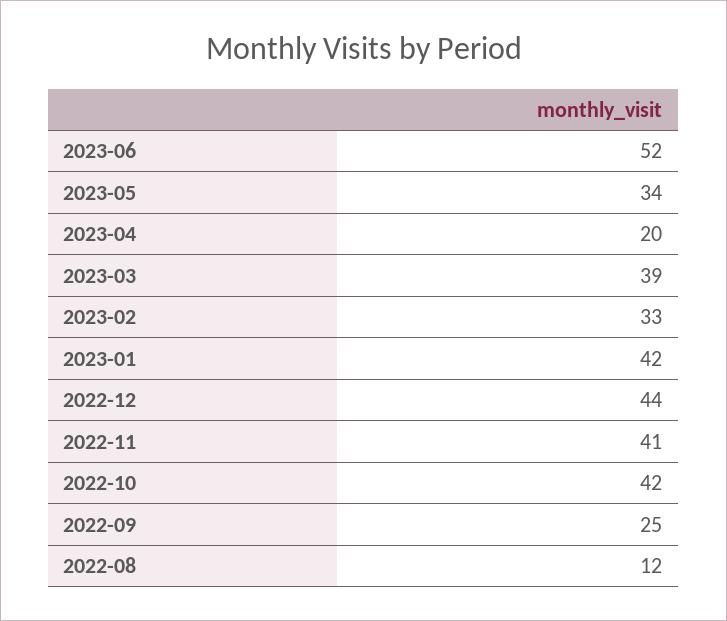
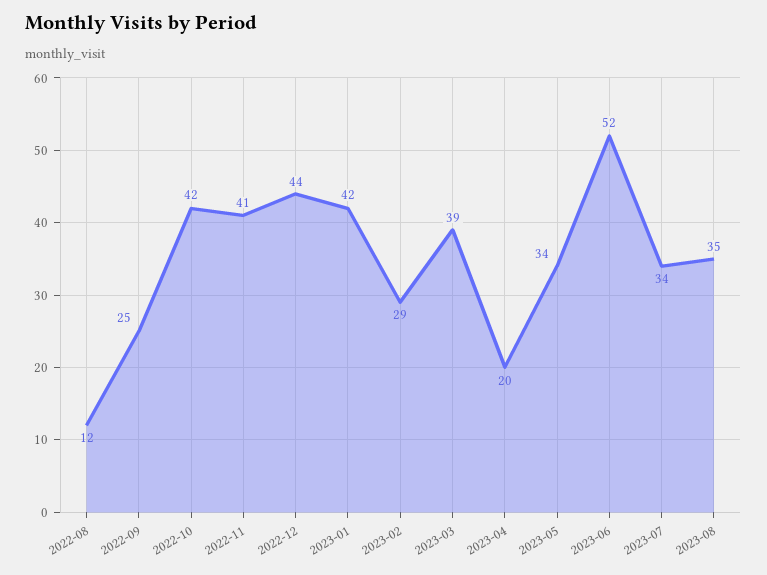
2023-02: 33 -> 29
2023-07: none -> 34
2023-08: none -> 35

